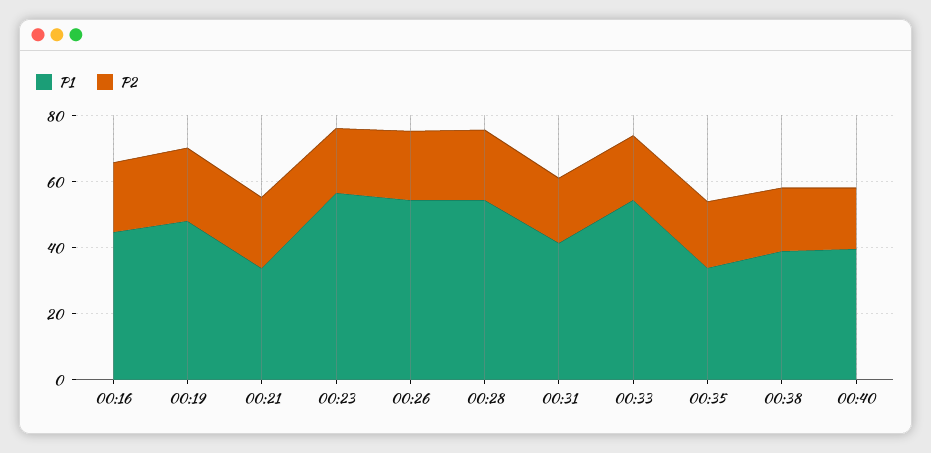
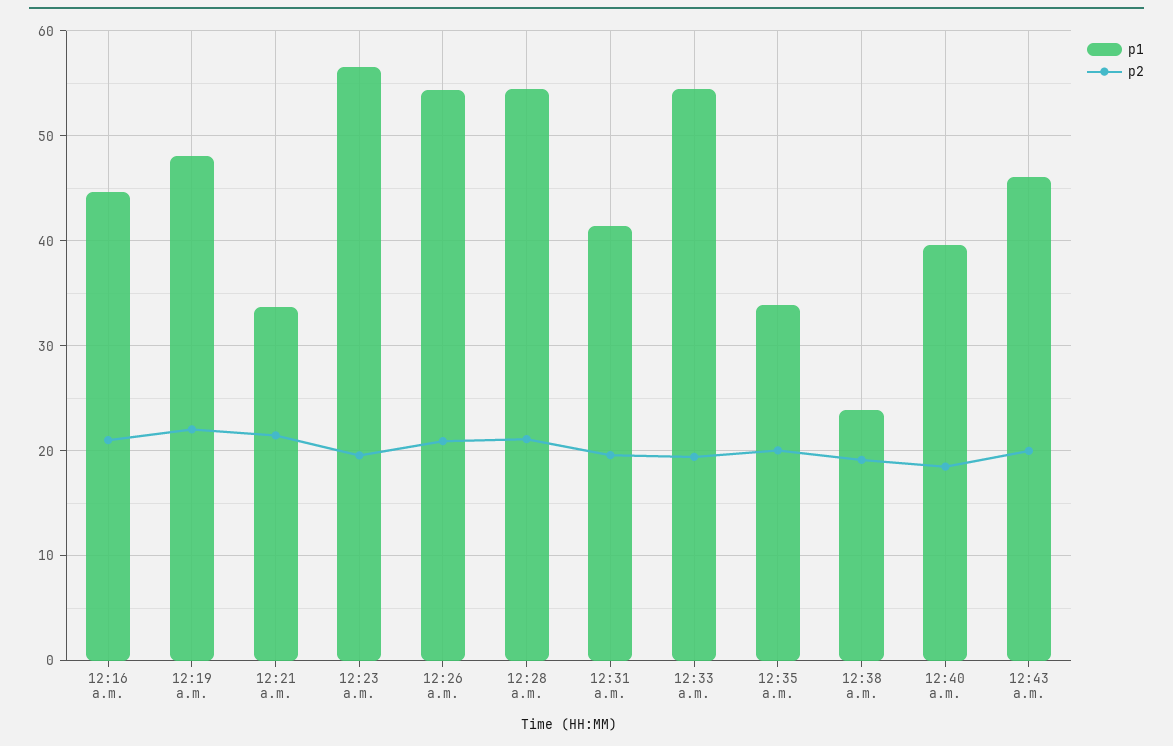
P1, 00:38: 40 -> 24
P1, 12:43 a.m.: none -> 46
P2, 12:43 a.m.: none -> 20

